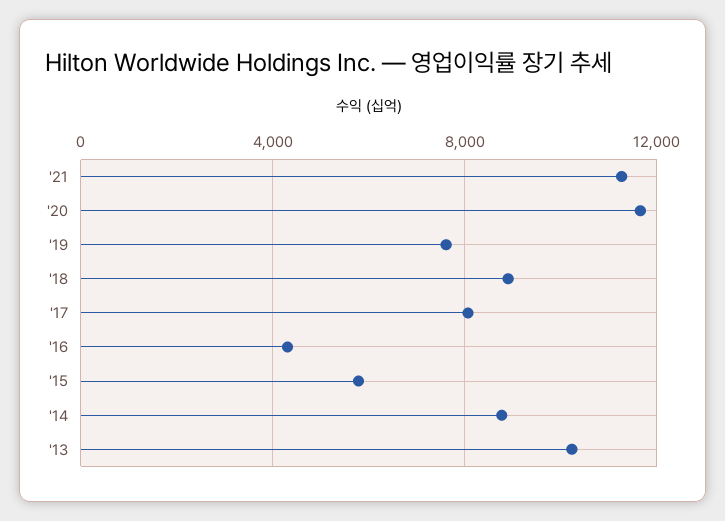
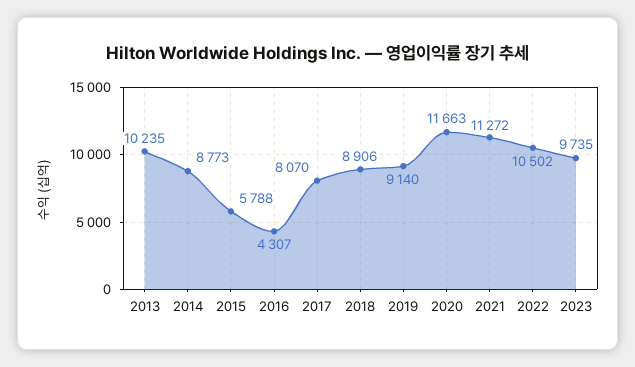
'19: 7500 -> 9140
2022: none -> 10502
2023: none -> 9735

